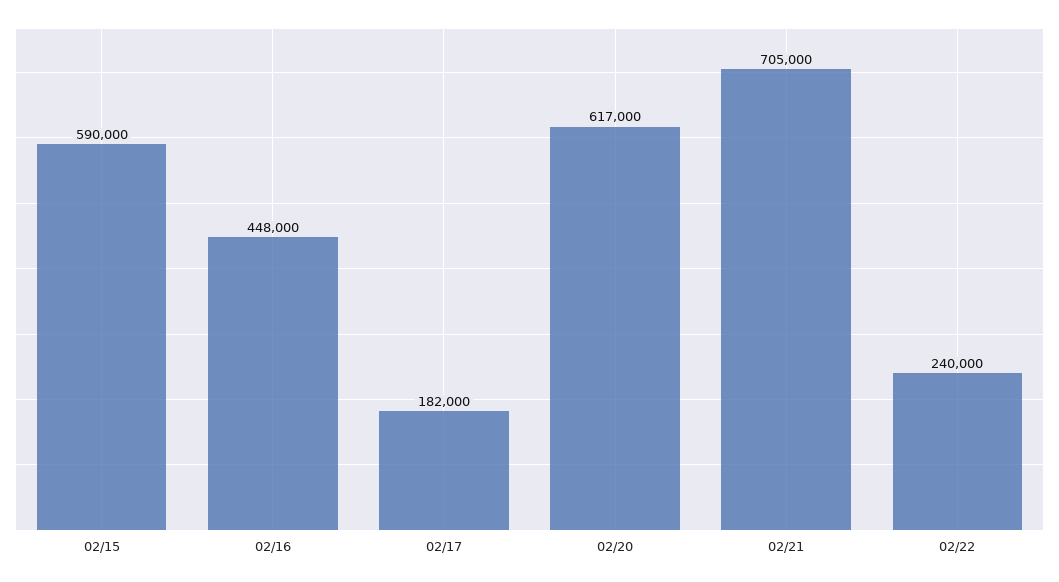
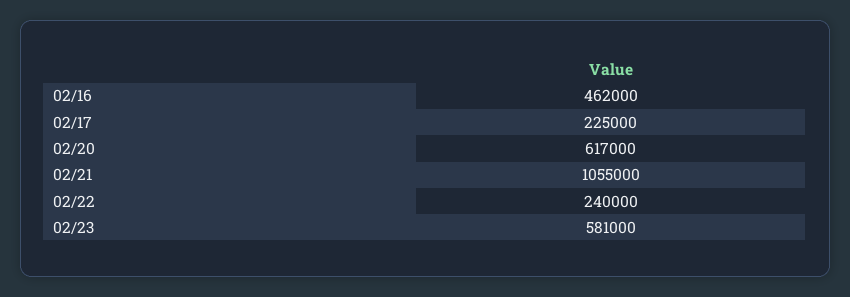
02/15: 590000 -> none
02/16: 448000 -> 462000
02/17: 182000 -> 225000
02/21: 705000 -> 1055000
02/23: none -> 581000

